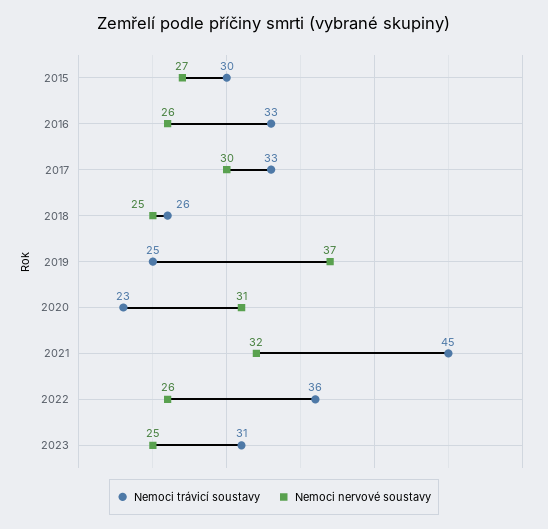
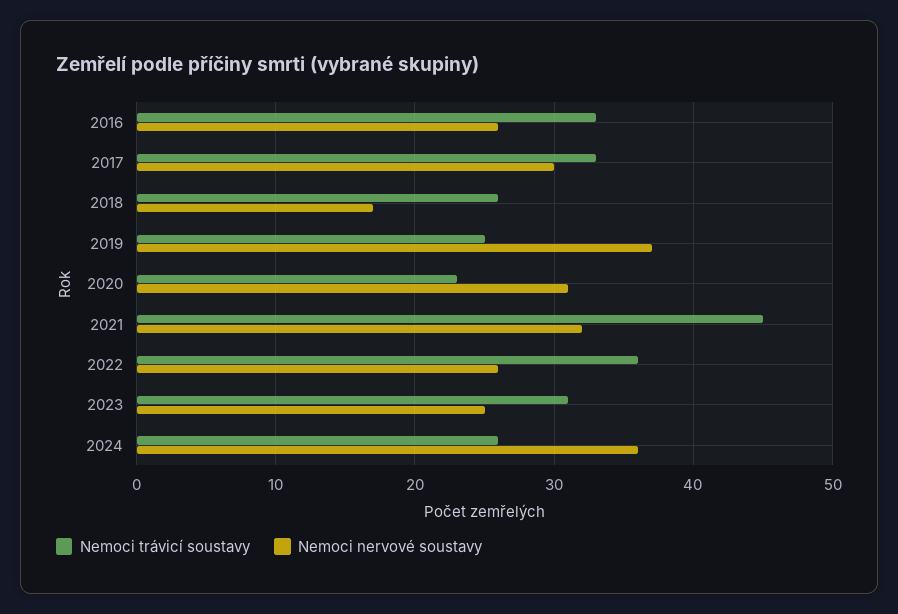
Nemoci trávicí soustavy, 2015: 30 -> none
Nemoci nervové soustavy, 2015: 27 -> none
Nemoci nervové soustavy, 2018: 25 -> 17
Nemoci trávicí soustavy, 2024: none -> 26
Nemoci nervové soustavy, 2024: none -> 36

